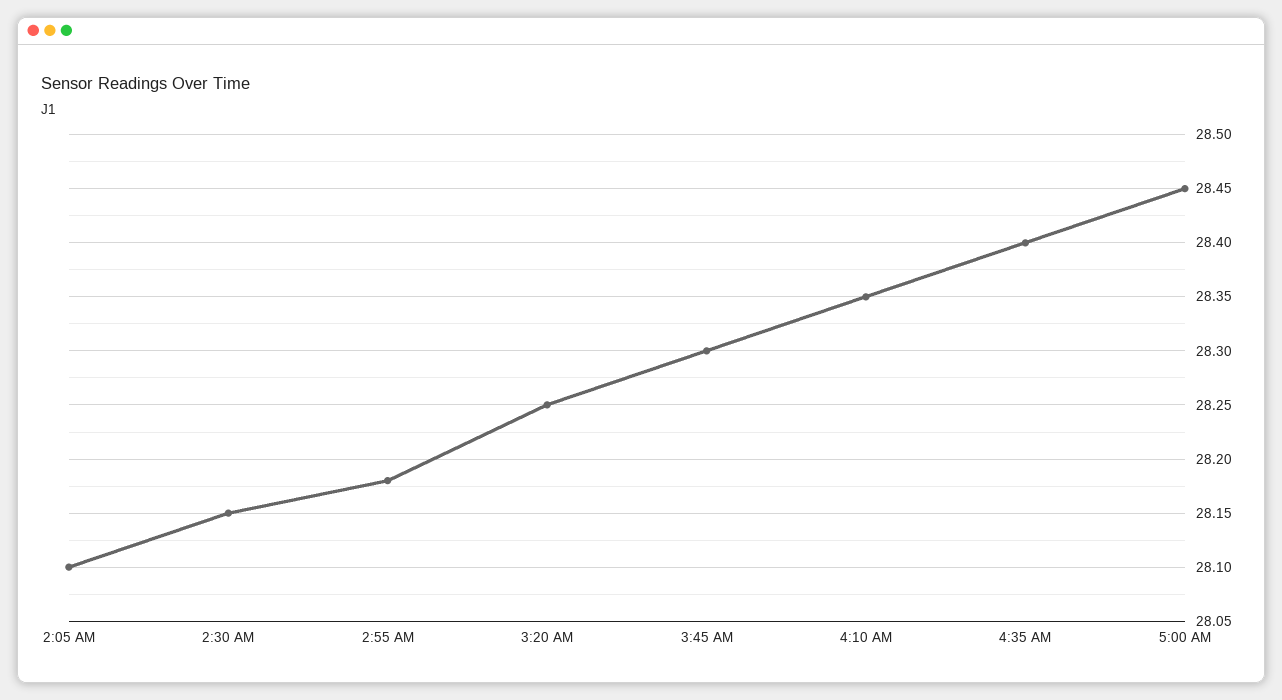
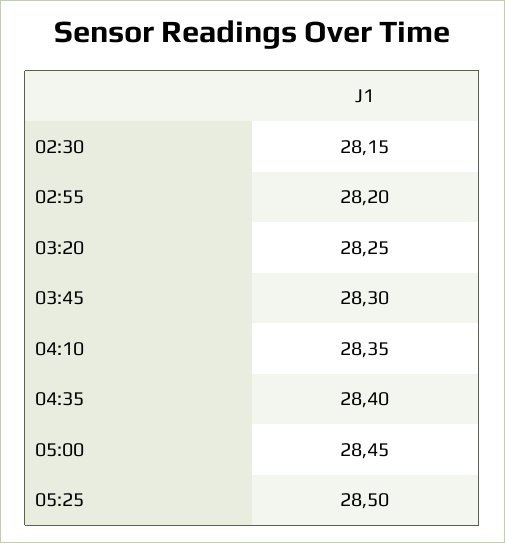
2:05 AM: 28.1 -> none
2:55 AM: 28.18 -> 28.2
05:25: none -> 28.5

